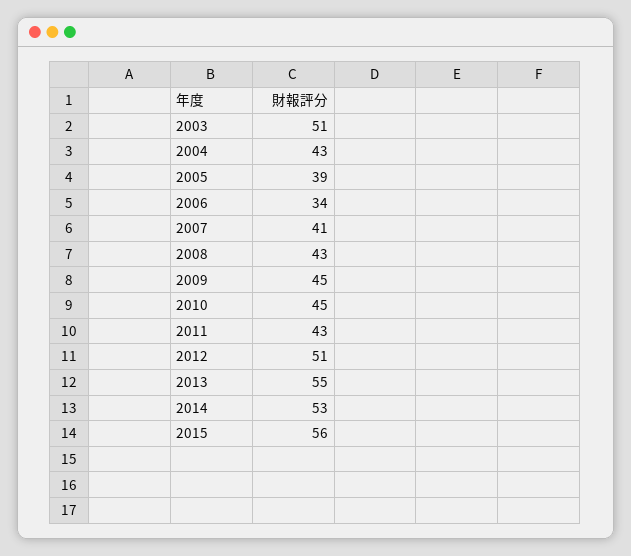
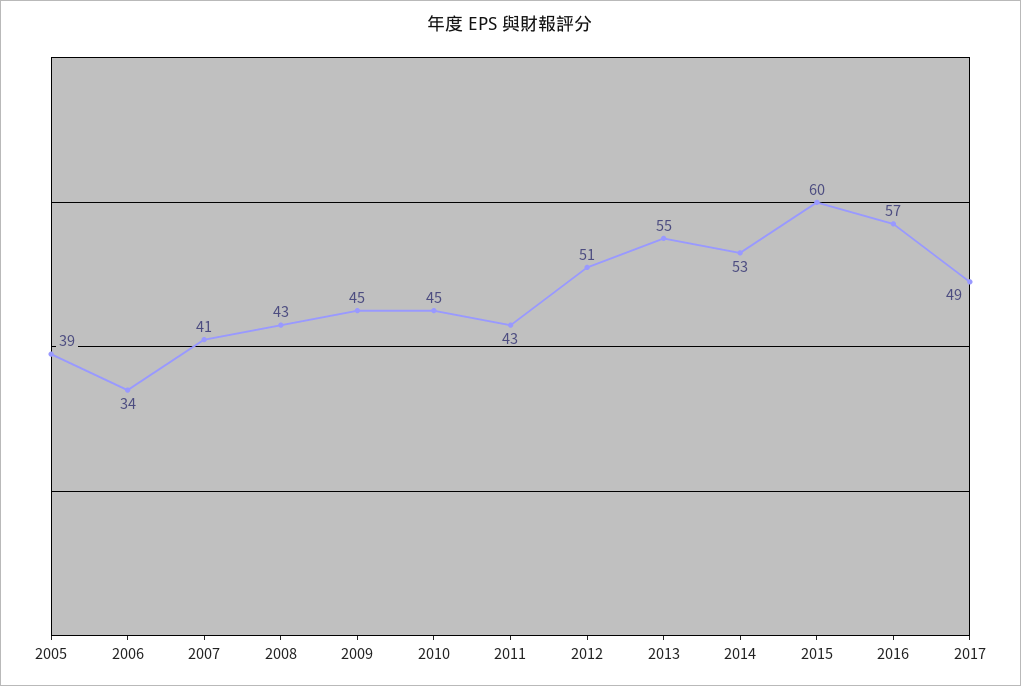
2003: 51 -> none
2004: 43 -> none
2015: 56 -> 60
2016: none -> 57
2017: none -> 49

